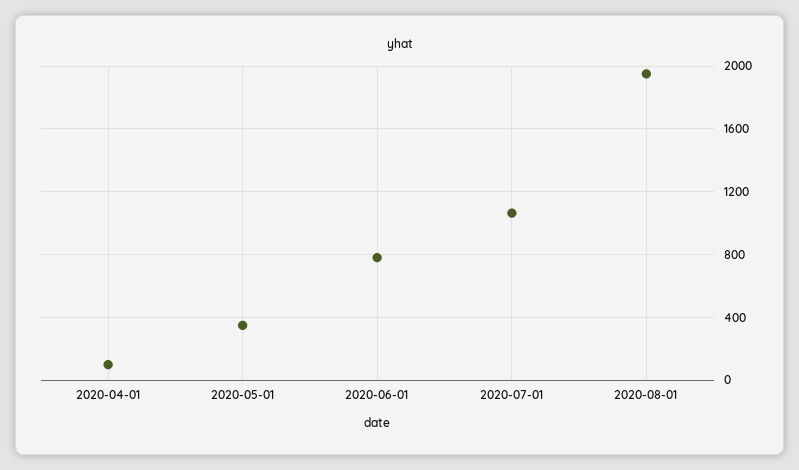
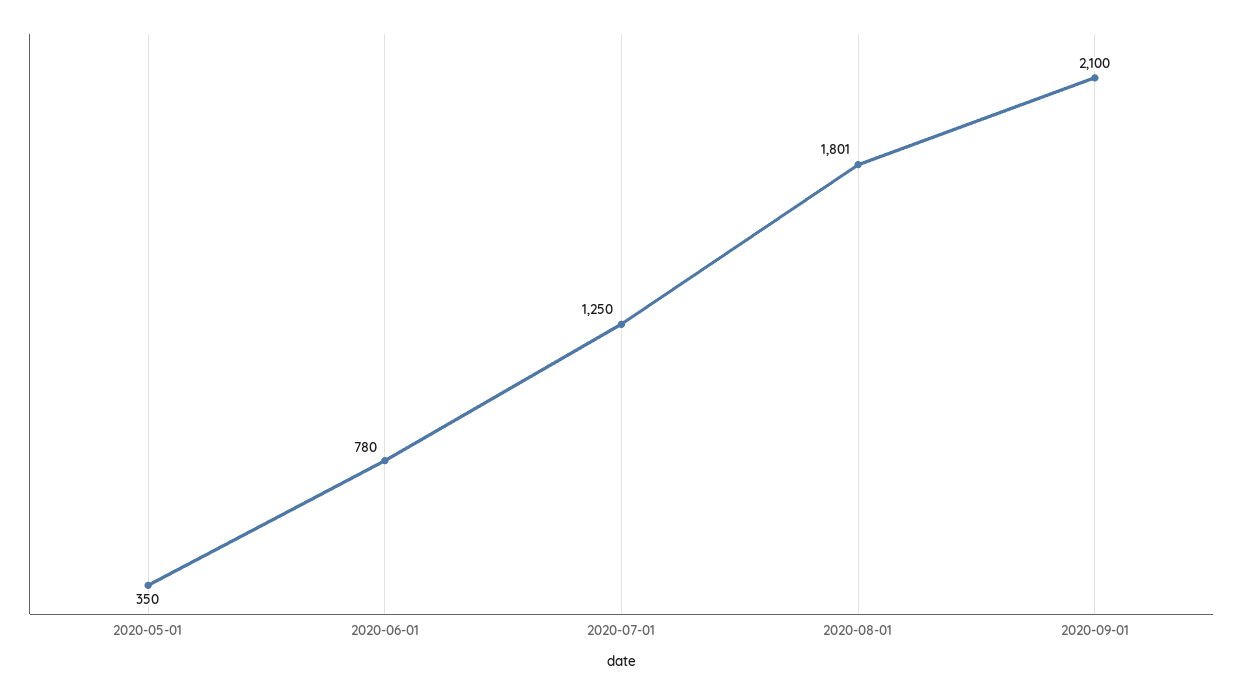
2020-04-01: 100 -> none
2020-07-01: 1050 -> 1250
2020-08-01: 1950 -> 1801
2020-09-01: none -> 2100

